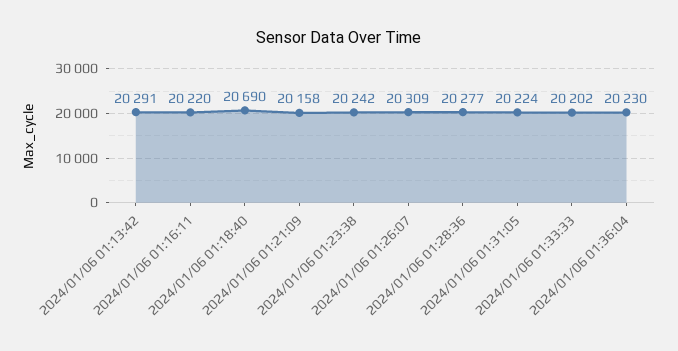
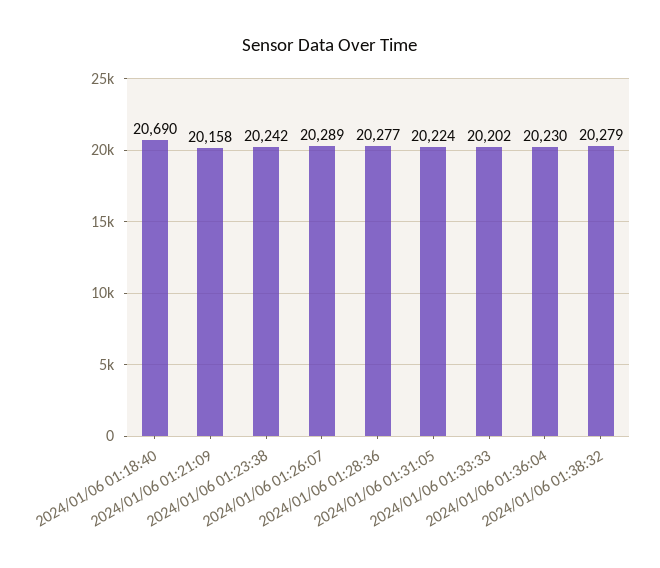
2024/01/06 01:13:42: 20291 -> none
2024/01/06 01:16:11: 20220 -> none
2024/01/06 01:26:07: 20309 -> 20289
2024/01/06 01:38:32: none -> 20279

